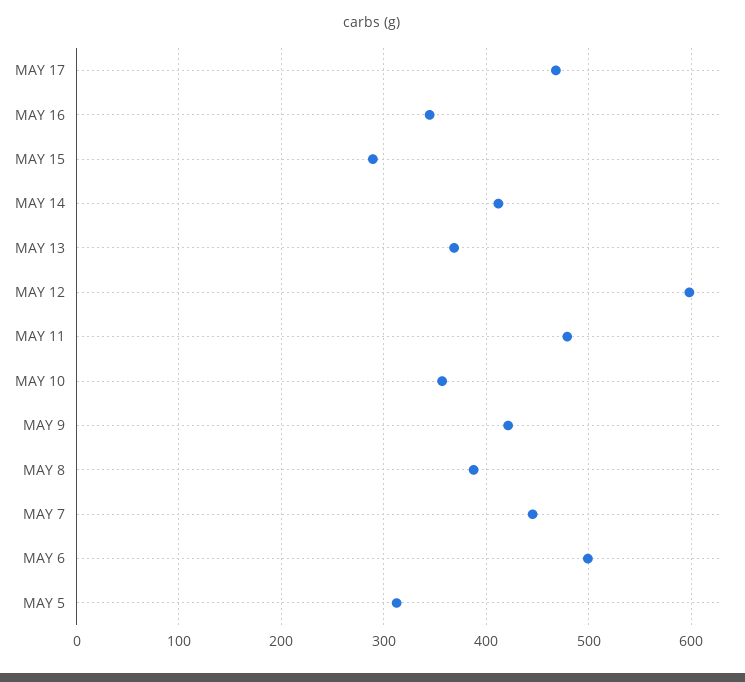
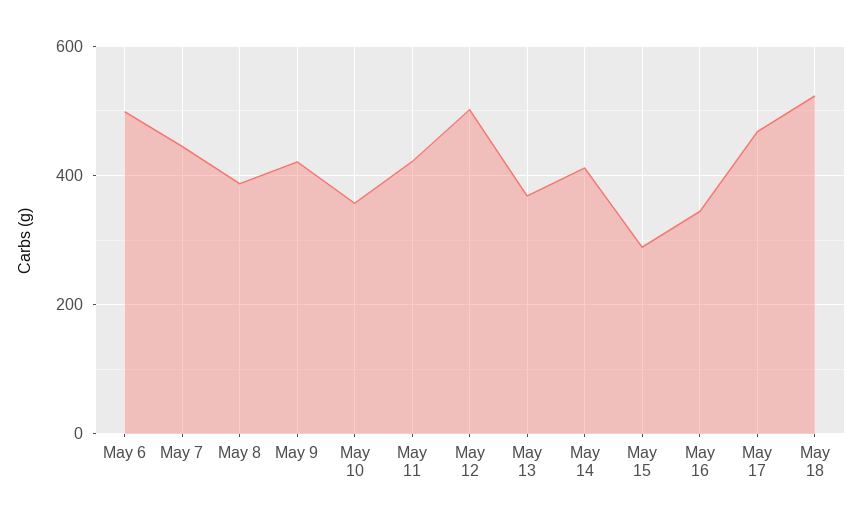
MAY 12: 600 -> 500
MAY 11: 480 -> 420
MAY 5: 310 -> none
May 18: none -> 520

